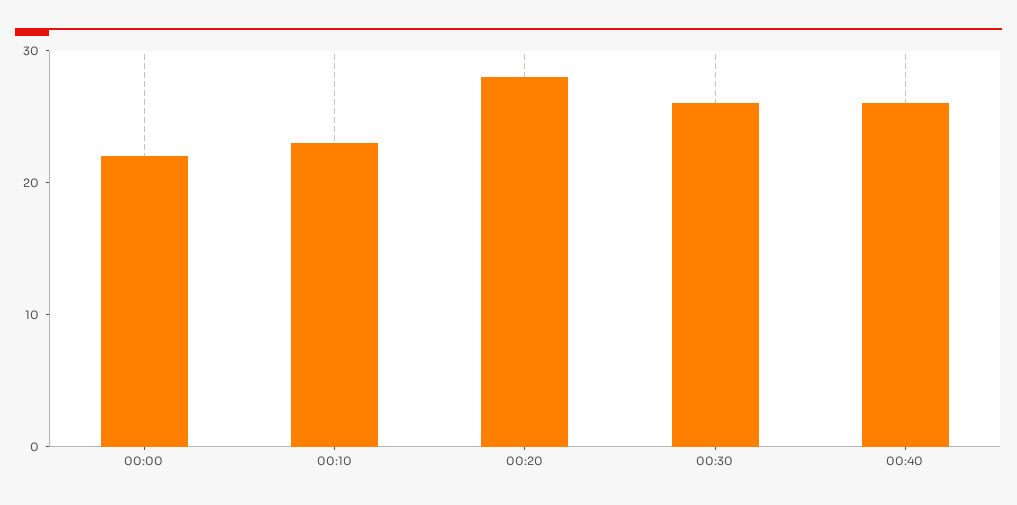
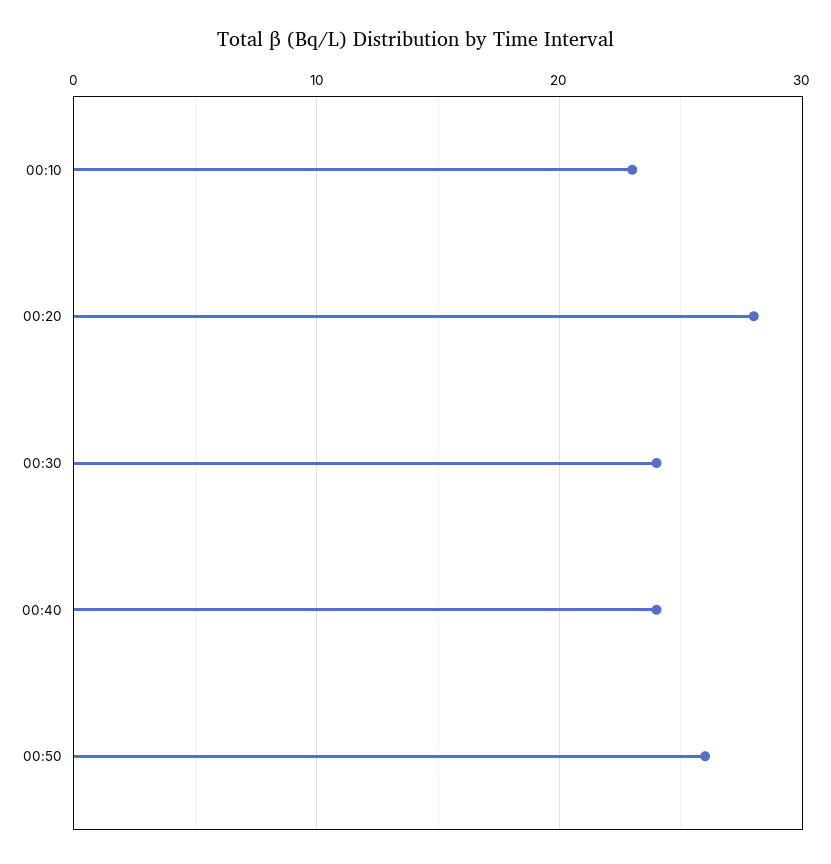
00:00: 22 -> none
00:30: 26 -> 24
00:40: 26 -> 24
00:50: none -> 26

